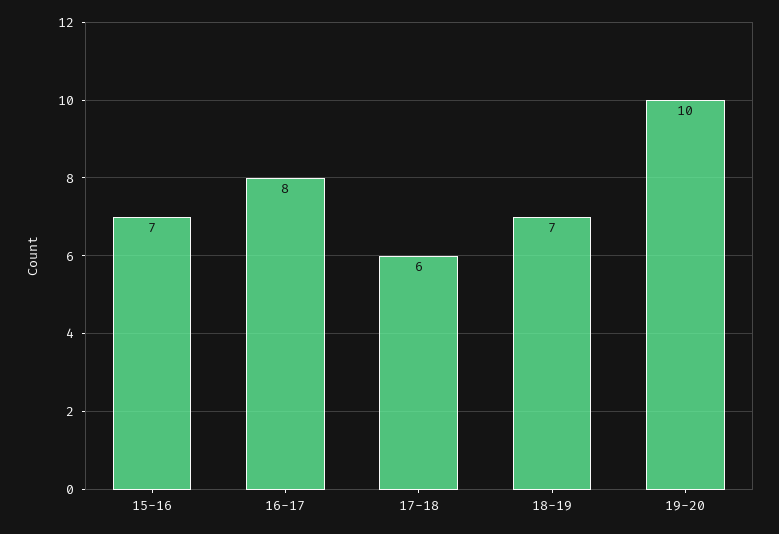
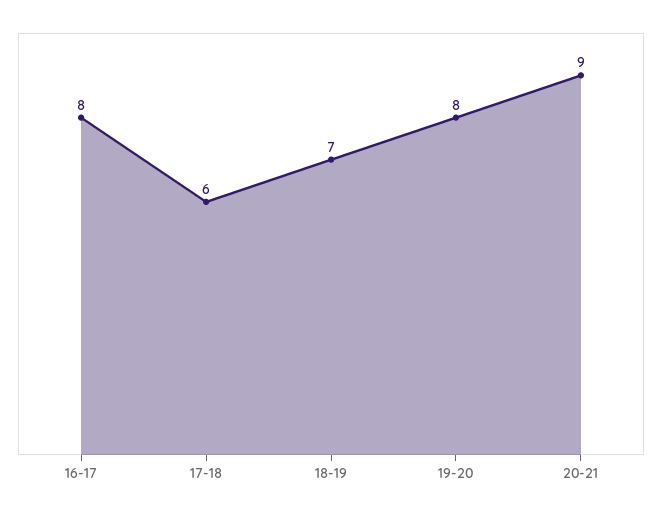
15-16: 7 -> none
19-20: 10 -> 8
20-21: none -> 9

